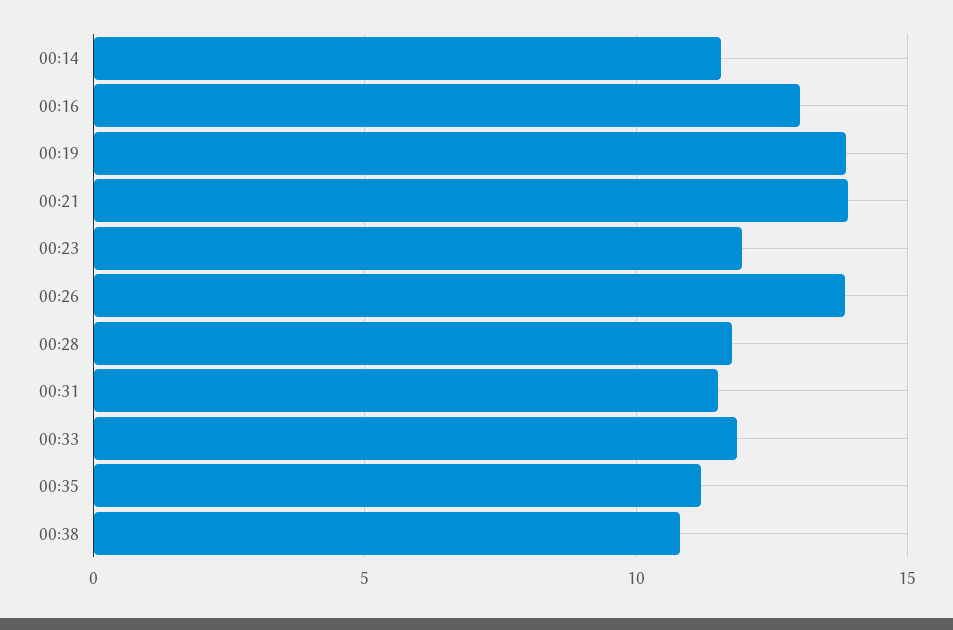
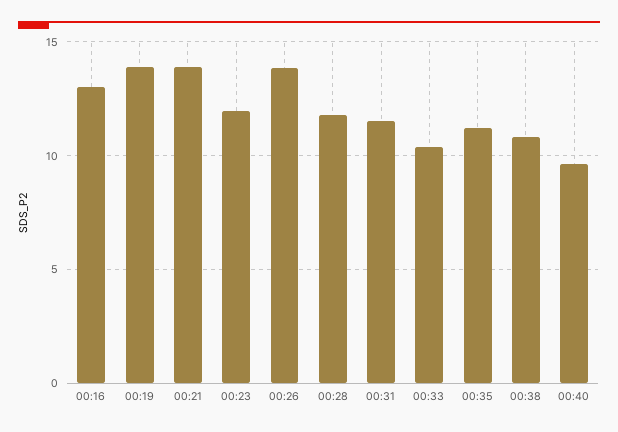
00:14: 11.5 -> none
00:33: 12 -> 10.5
00:40: none -> 9.5

